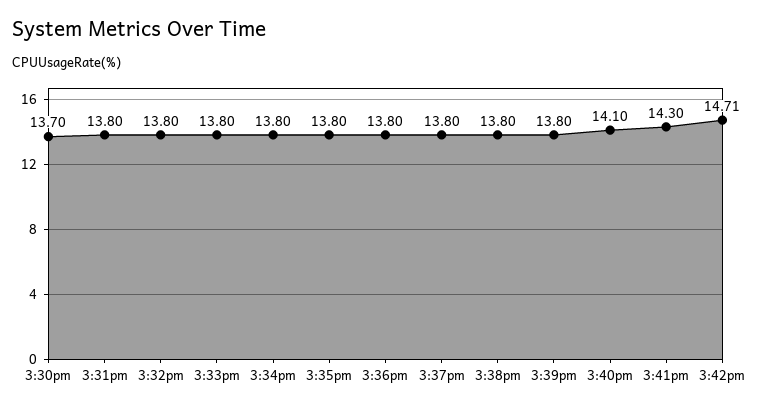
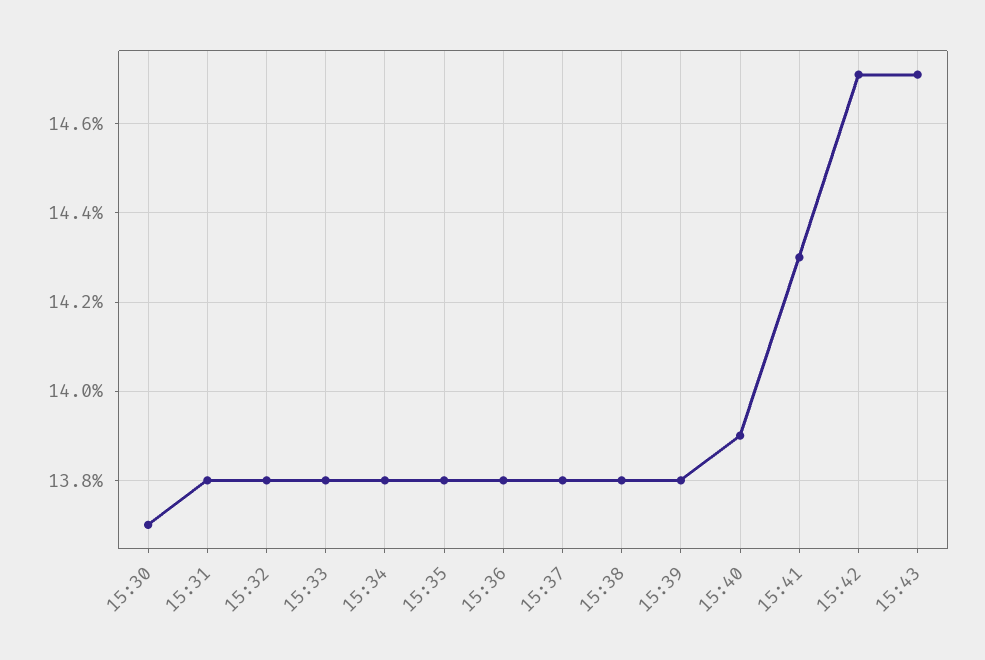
3:40pm: 14.1 -> 13.9
15:43: none -> 14.7

